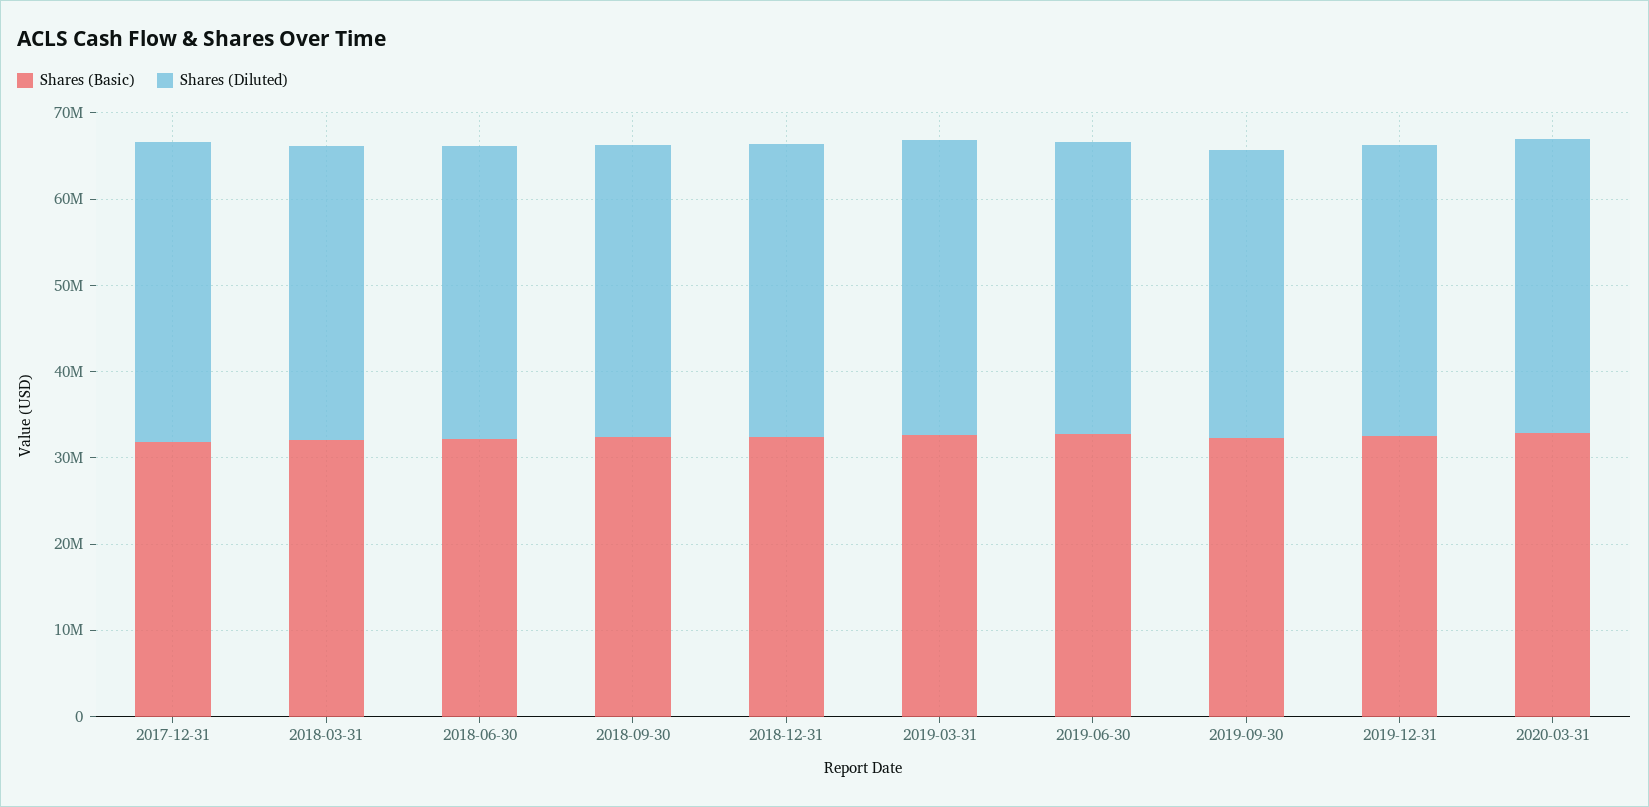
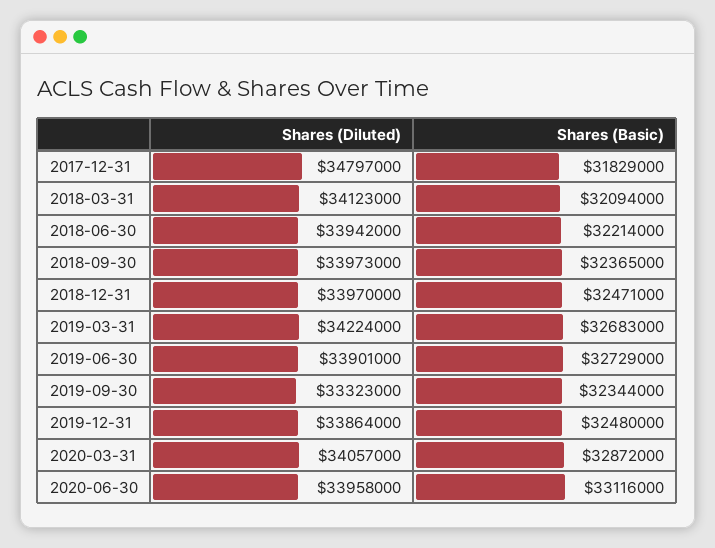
Shares (Diluted), 2020-06-30: none -> 33958000
Shares (Basic), 2020-06-30: none -> 33116000

